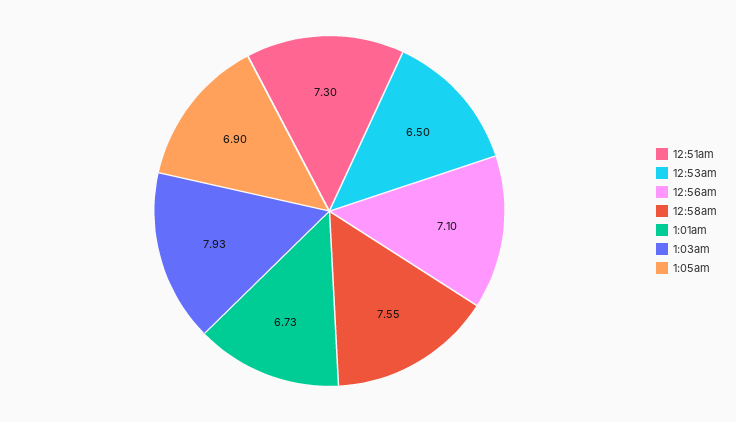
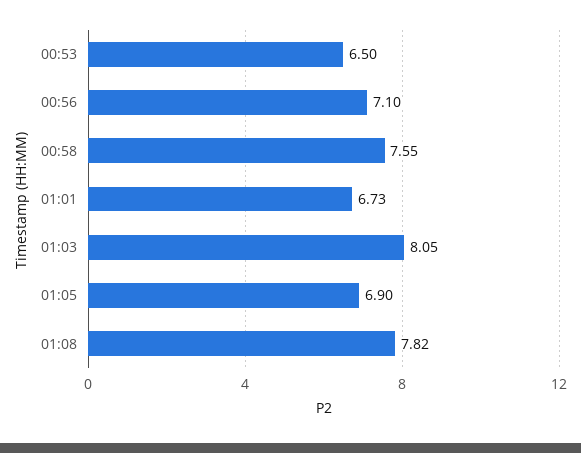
12:51am: 7.3 -> none
1:03am: 7.93 -> 8.05
01:08: none -> 7.82

